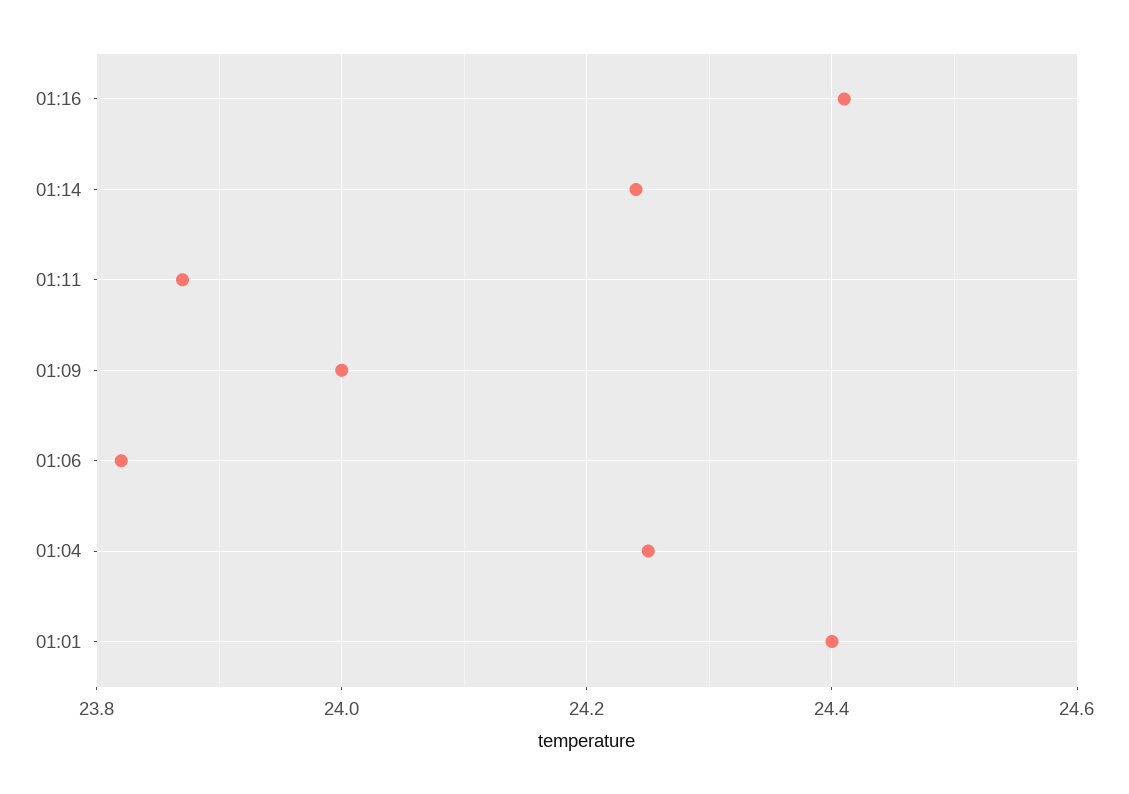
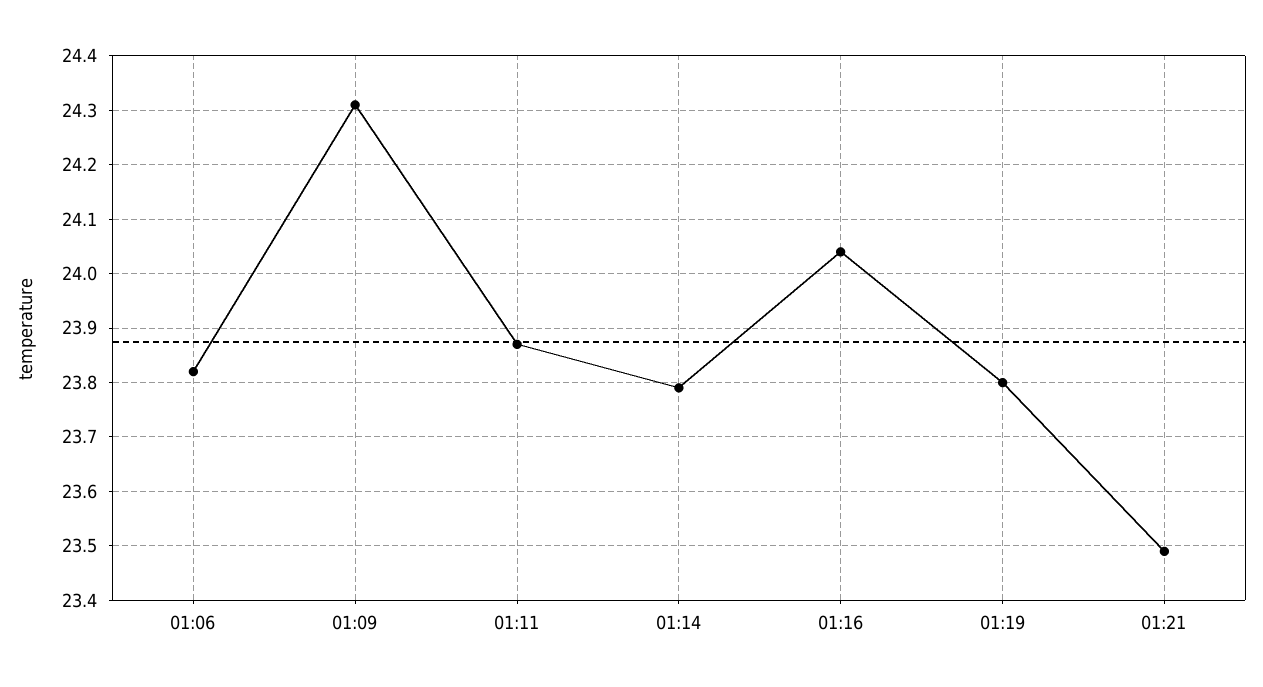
01:16: 24.4 -> 24.05
01:14: 24.25 -> 23.8
01:09: 24 -> 24.3
01:04: 24.25 -> none
01:01: 24.4 -> none
01:19: none -> 23.8
01:21: none -> 23.5

